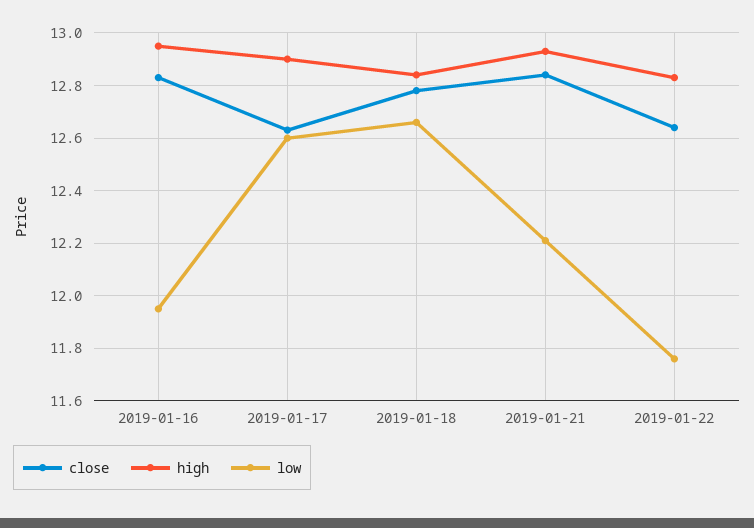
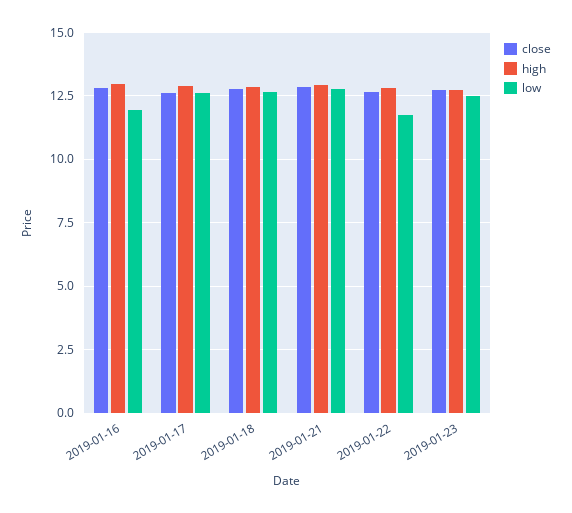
low, 2019-01-21: 12.2 -> 12.75
close, 2019-01-23: none -> 12.75
high, 2019-01-23: none -> 12.75
low, 2019-01-23: none -> 12.5

